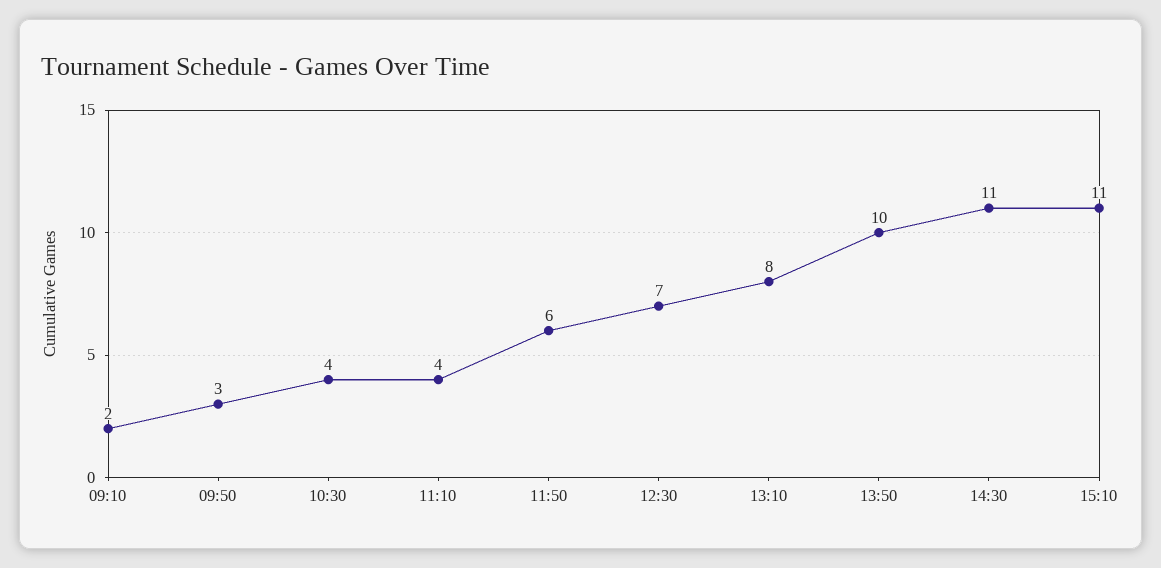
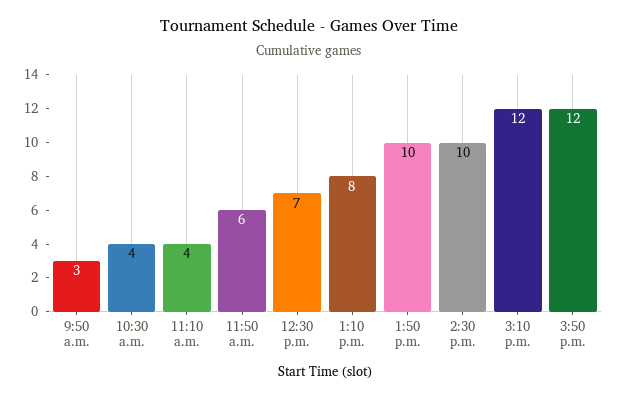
09:10: 2 -> none
14:30: 11 -> 10
15:10: 11 -> 12
3:50 p.m.: none -> 12

